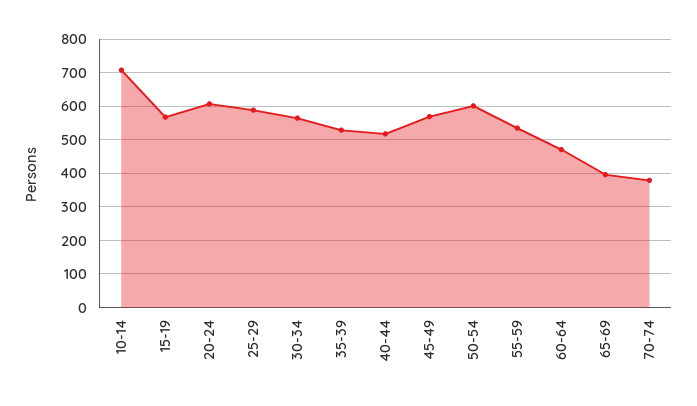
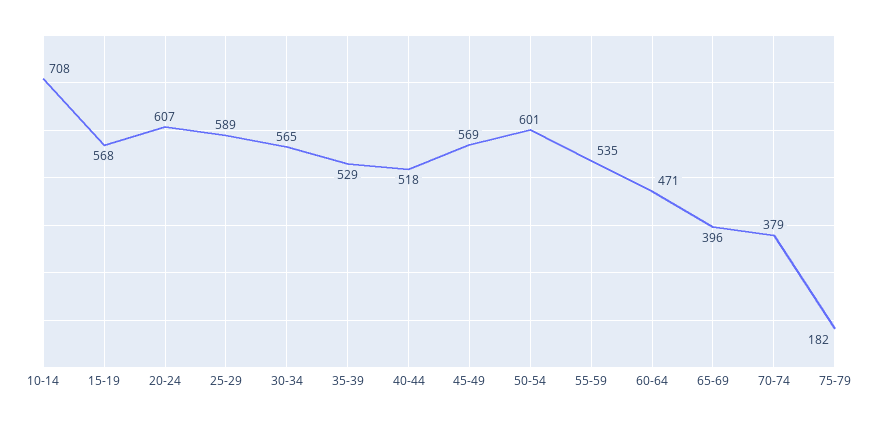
75-79: none -> 182

